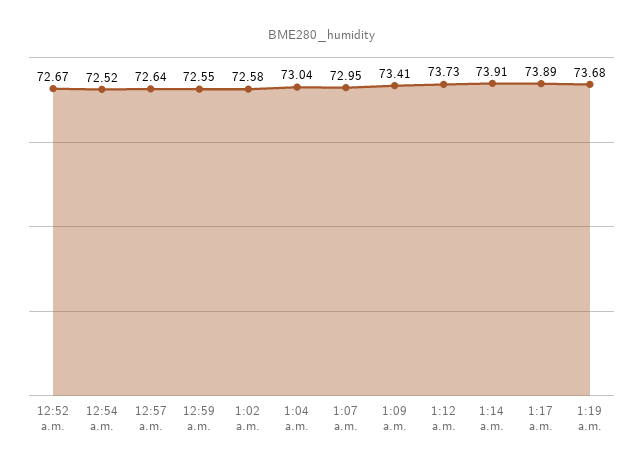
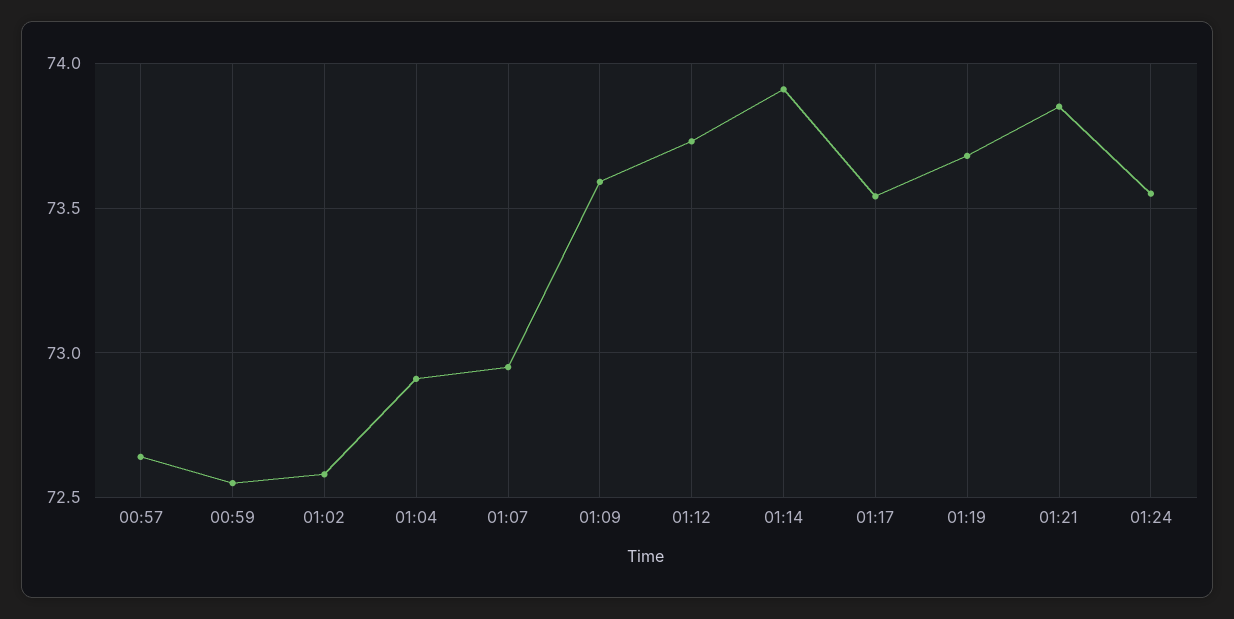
12:52 a.m.: 72.67 -> none
12:54 a.m.: 72.52 -> none
1:04 a.m.: 73.04 -> 72.9
1:09 a.m.: 73.41 -> 73.6
1:17 a.m.: 73.89 -> 73.55
01:21: none -> 73.85
01:24: none -> 73.55

